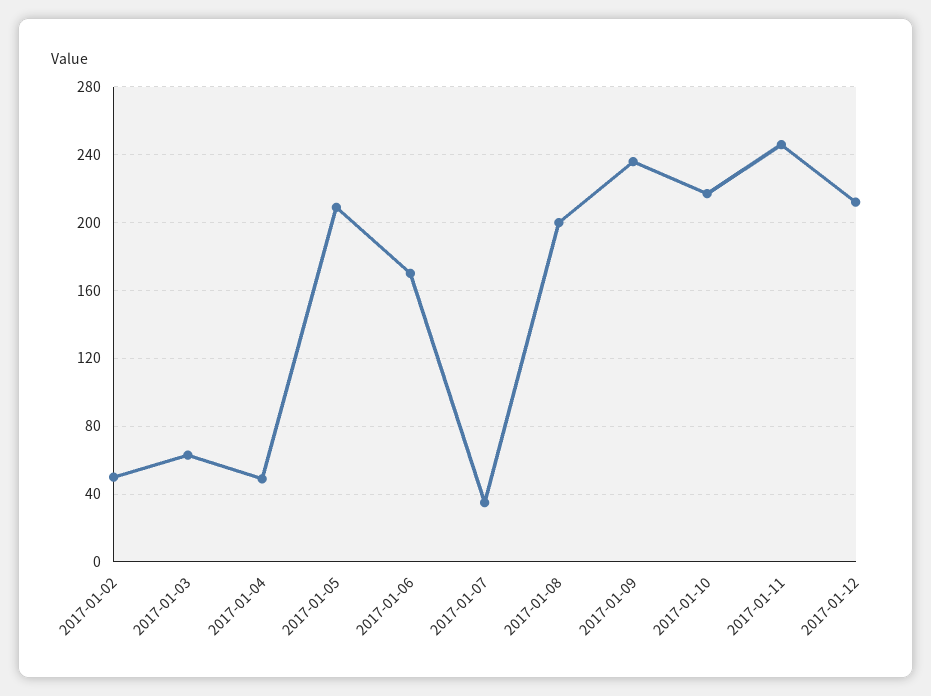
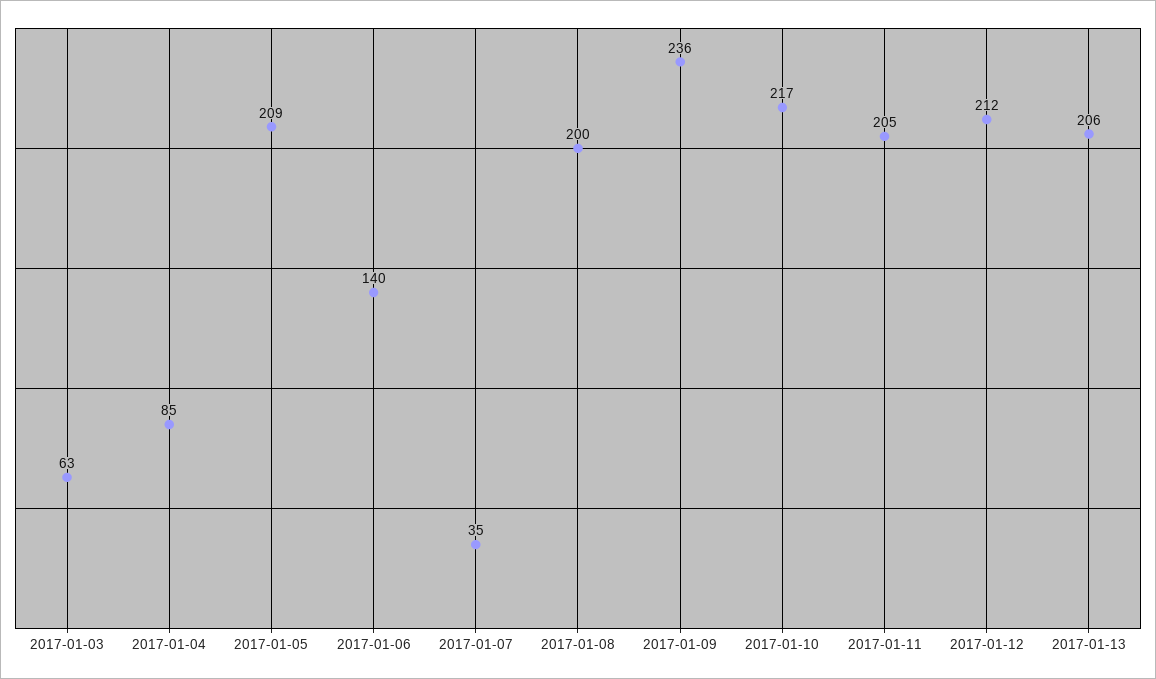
2017-01-02: 50 -> none
2017-01-04: 50 -> 85
2017-01-06: 170 -> 140
2017-01-11: 245 -> 205
2017-01-13: none -> 206

